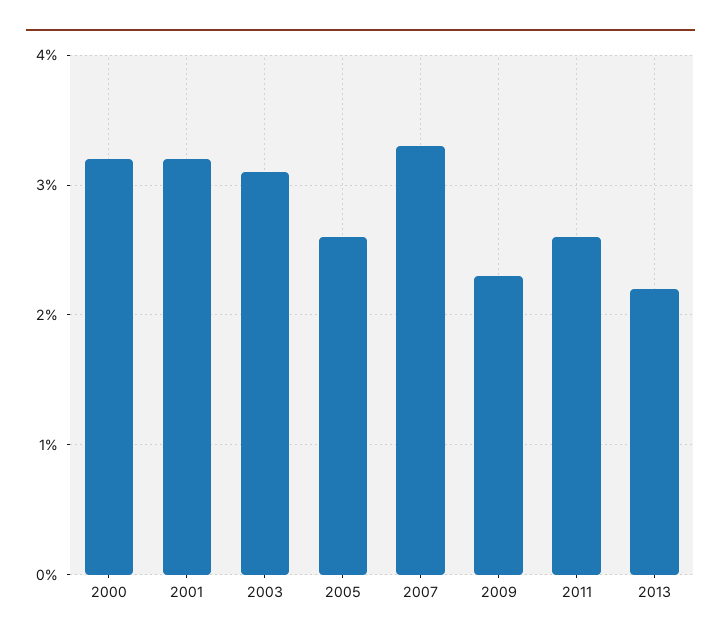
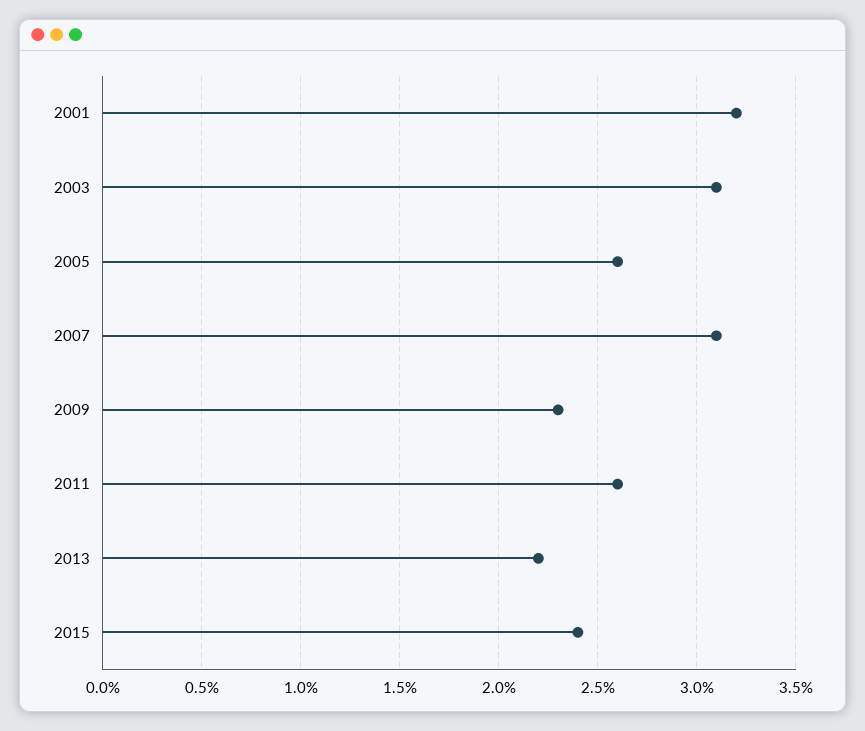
2000: 3.2 -> none
2007: 3.3 -> 3.1
2015: none -> 2.4

